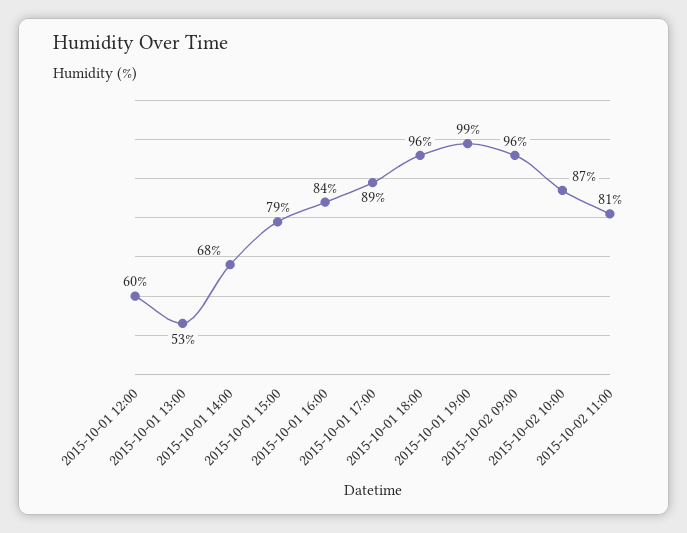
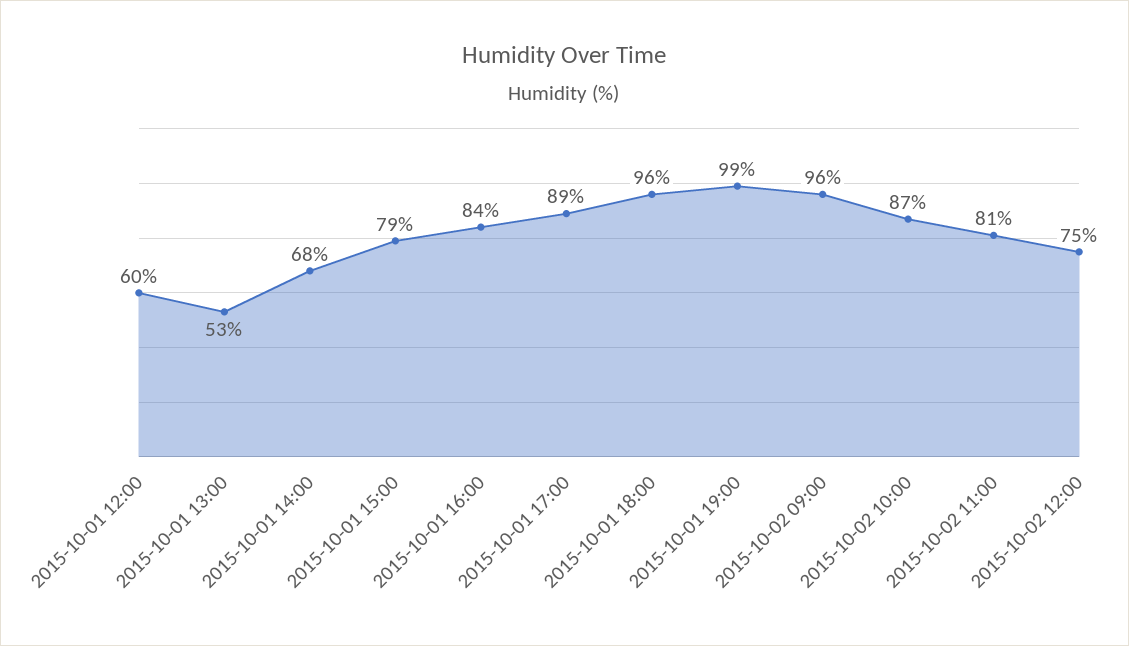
2015-10-02 12:00: none -> 75

